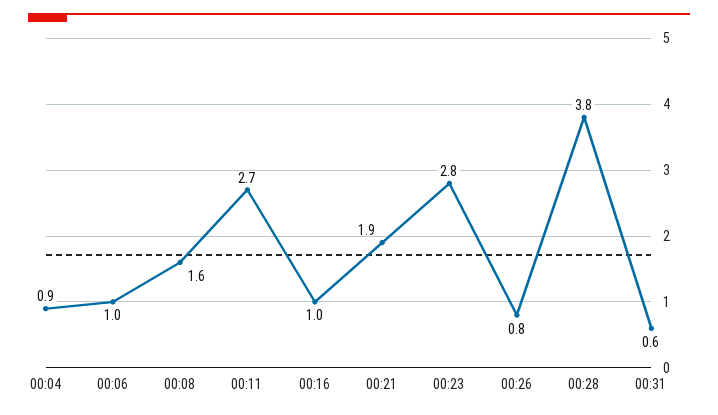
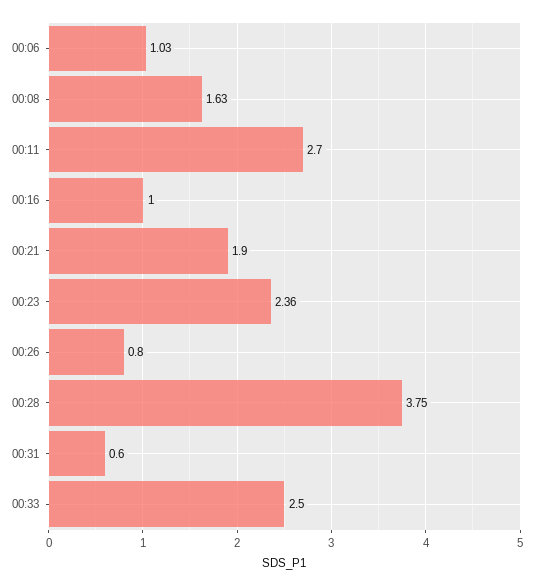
00:04: 0.9 -> none
00:23: 2.8 -> 2.36
00:33: none -> 2.5

